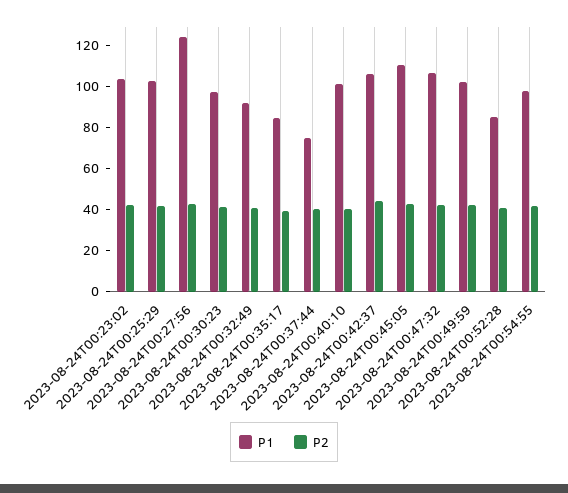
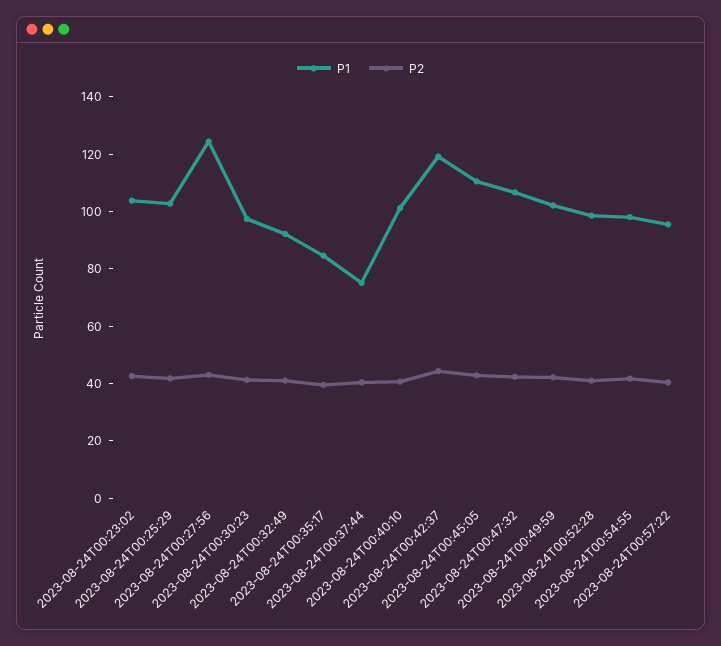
P1, 2023-08-24T00:42:37: 105 -> 120
P1, 2023-08-24T00:52:28: 85 -> 100
P1, 2023-08-24T00:57:22: none -> 95
P2, 2023-08-24T00:57:22: none -> 40

